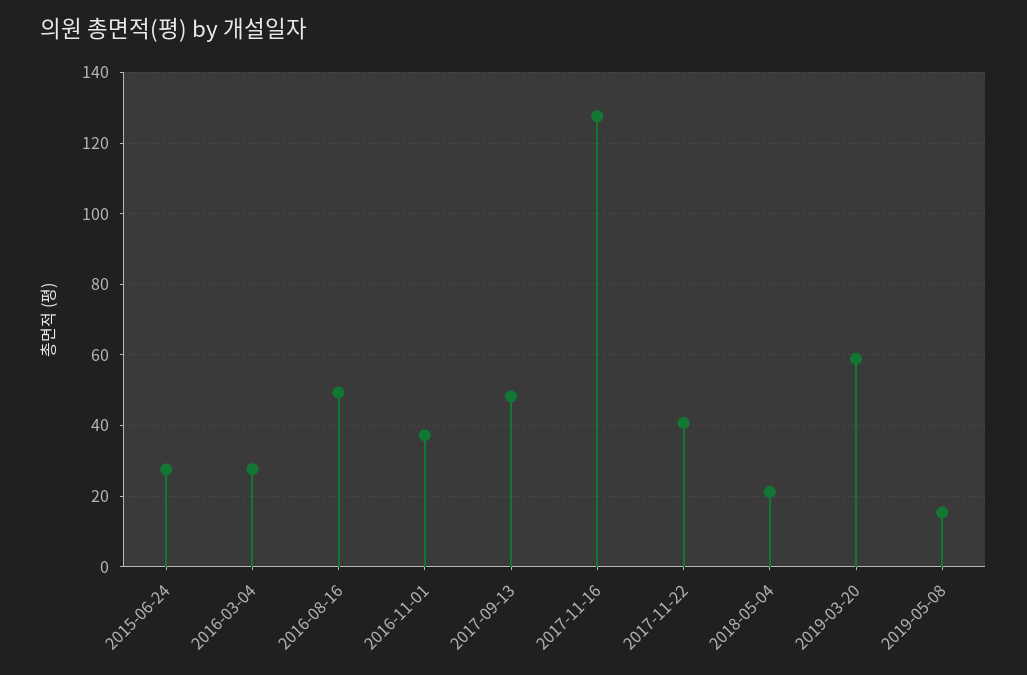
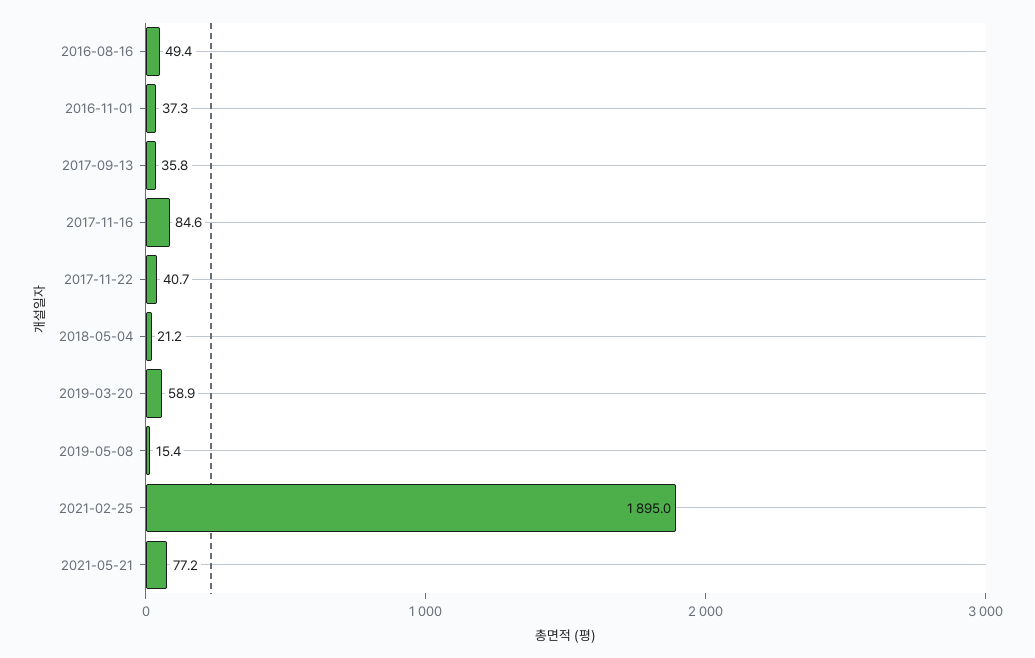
2015-06-24: 28 -> none
2016-03-04: 28 -> none
2017-09-13: 48 -> 35.8
2017-11-16: 128 -> 84.6
2021-02-25: none -> 1895
2021-05-21: none -> 77.2

